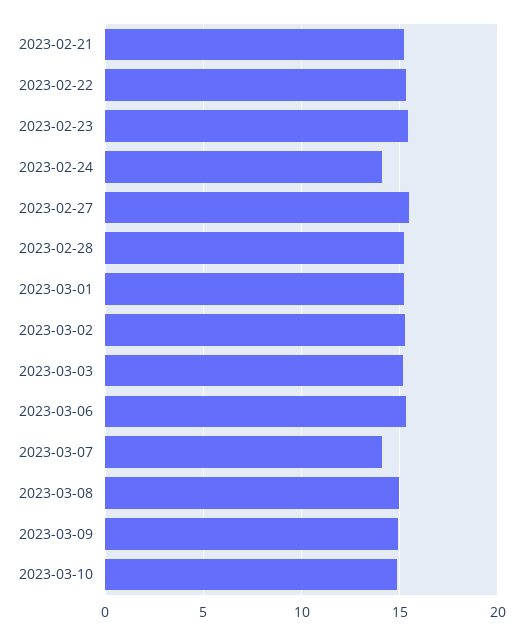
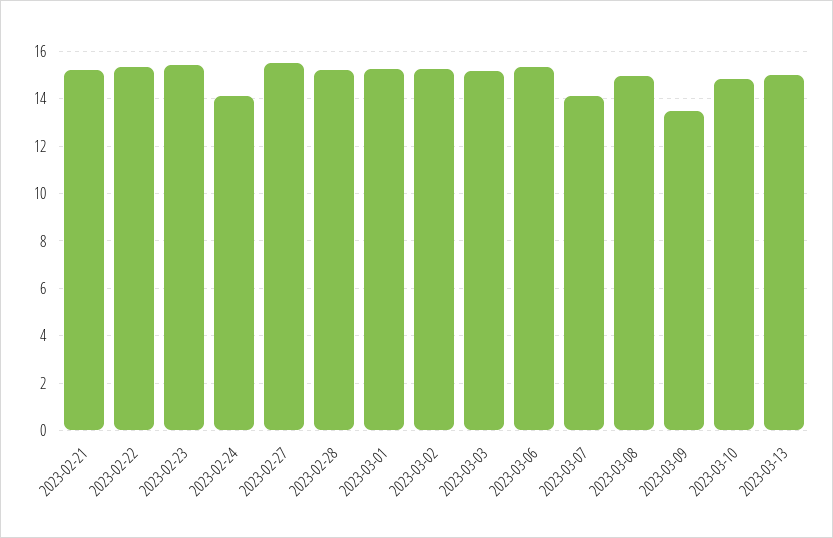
2023-03-09: 15 -> 13.5
2023-03-13: none -> 15

